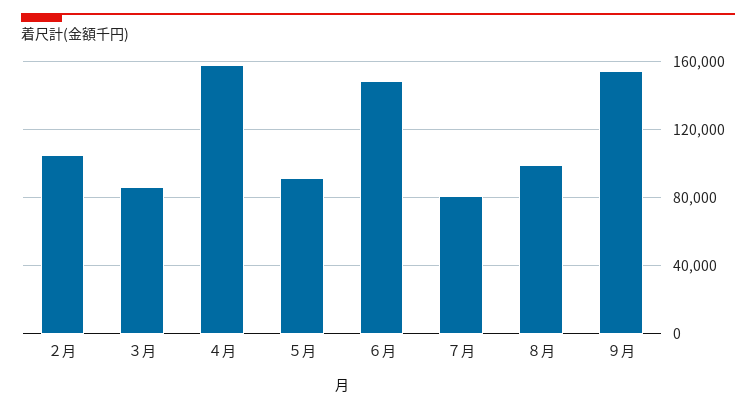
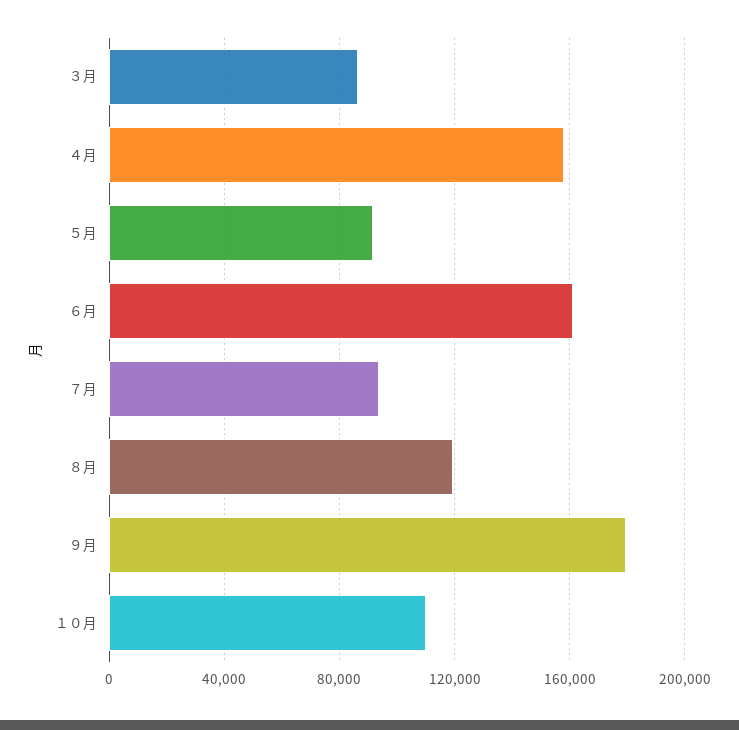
２月: 105000 -> none
６月: 150000 -> 160000
７月: 80000 -> 95000
８月: 100000 -> 120000
９月: 155000 -> 180000
１０月: none -> 110000

